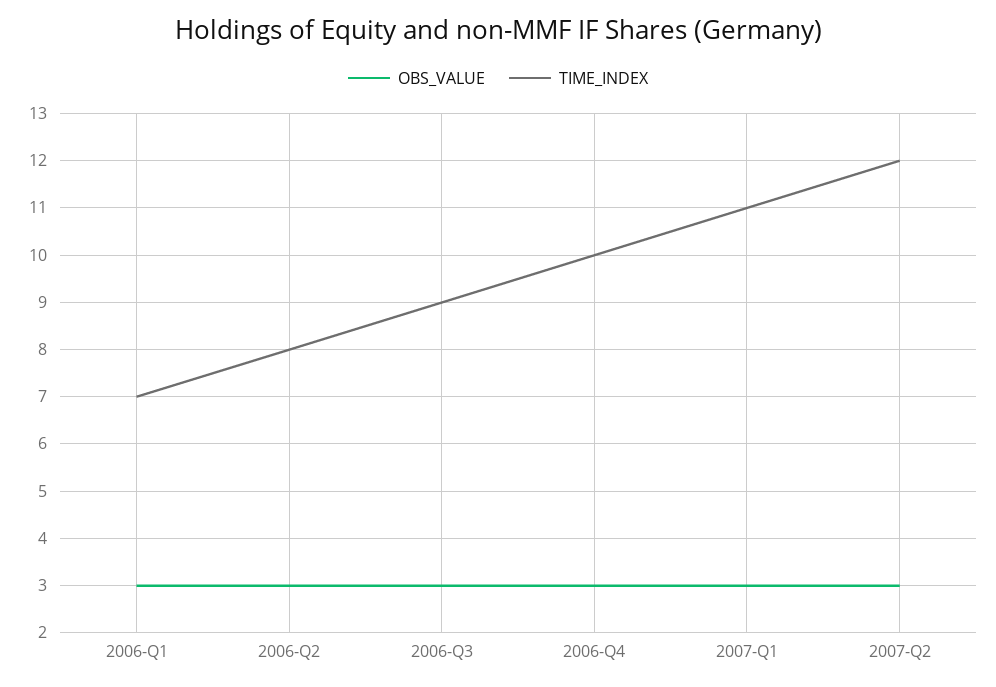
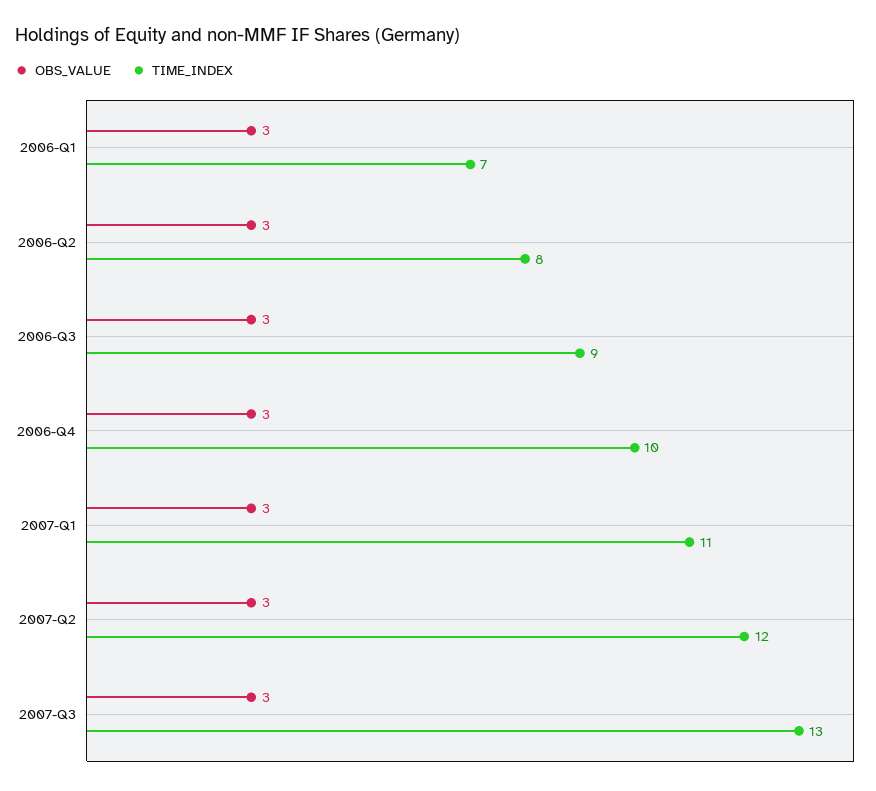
OBS_VALUE, 2007-Q3: none -> 3
TIME_INDEX, 2007-Q3: none -> 13

